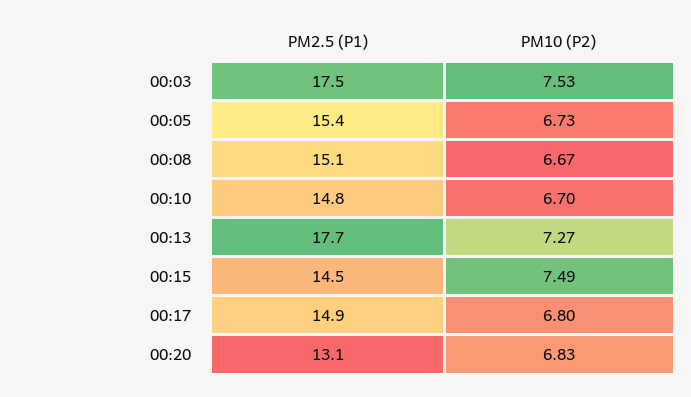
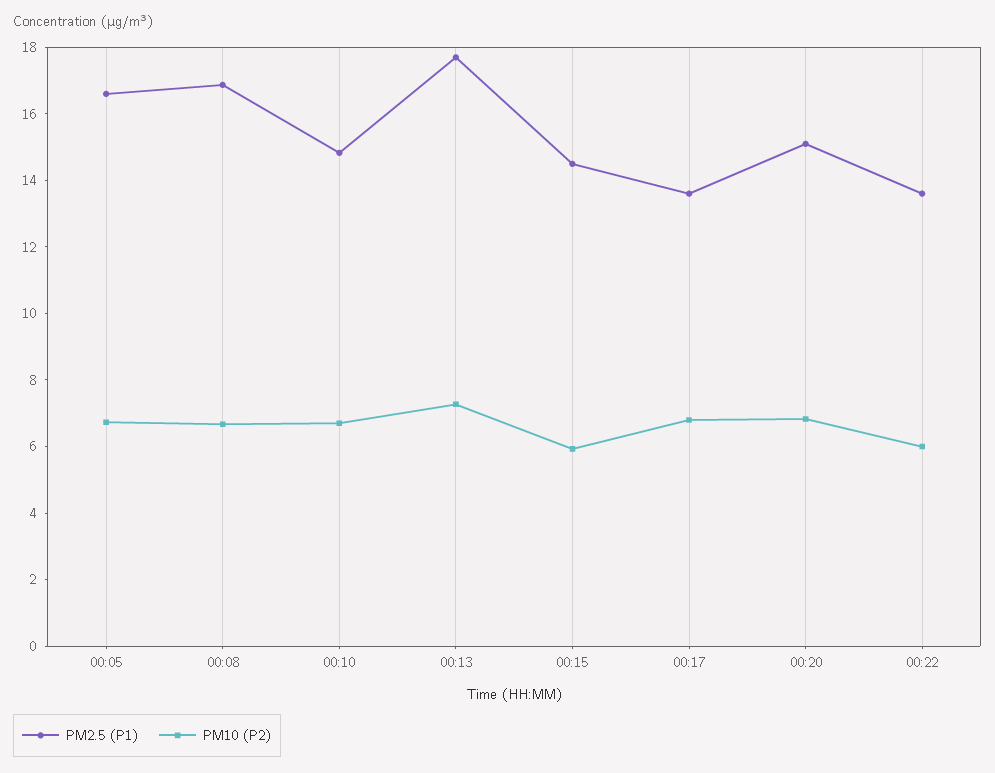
PM2.5 (P1), 00:03: 17.5 -> none
PM10 (P2), 00:03: 7.53 -> none
PM2.5 (P1), 00:05: 15.4 -> 16.5
PM2.5 (P1), 00:08: 15.1 -> 17
PM10 (P2), 00:15: 7.49 -> 6
PM2.5 (P1), 00:17: 14.9 -> 13.5
PM2.5 (P1), 00:20: 13.1 -> 15
PM2.5 (P1), 00:22: none -> 13.5
PM10 (P2), 00:22: none -> 6

